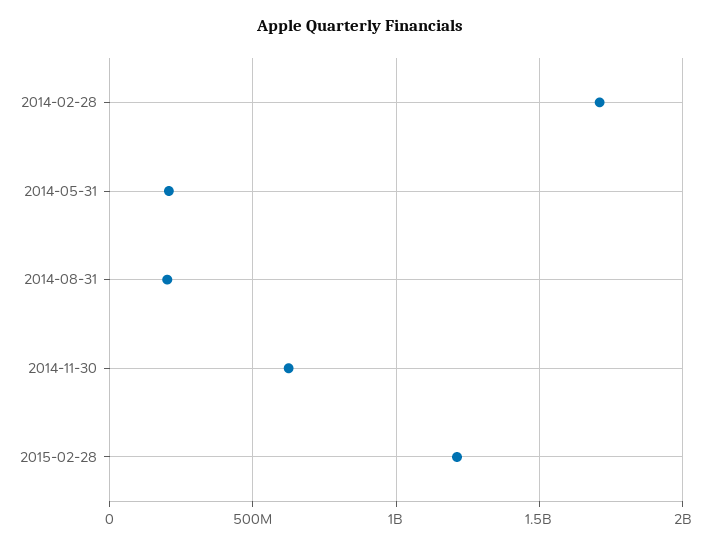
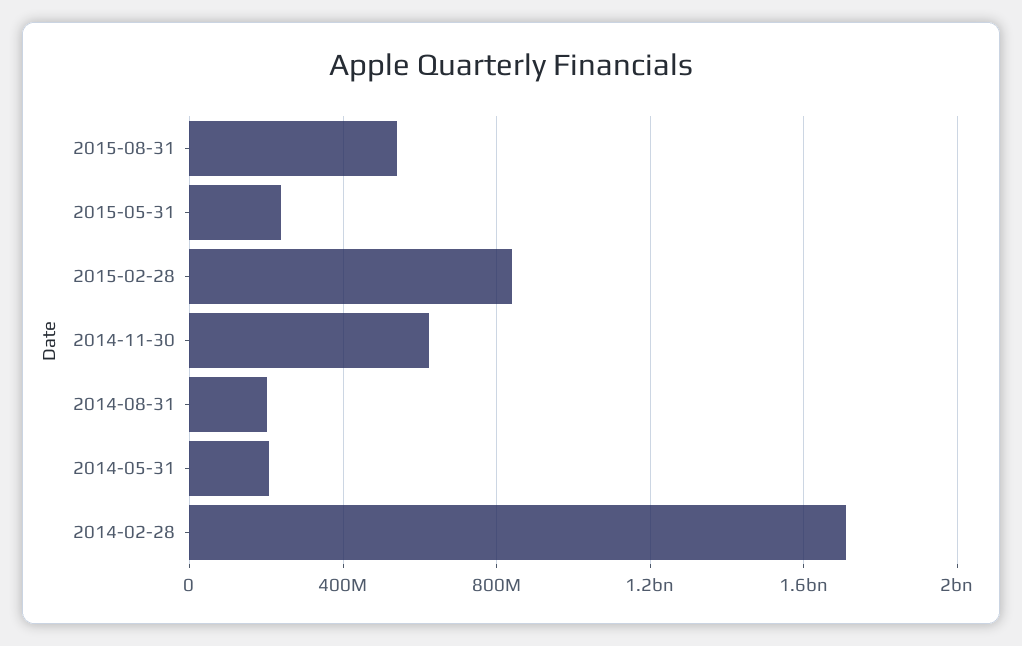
2015-02-28: 1200000000 -> 850000000
2015-08-31: none -> 550000000
2015-05-31: none -> 250000000

